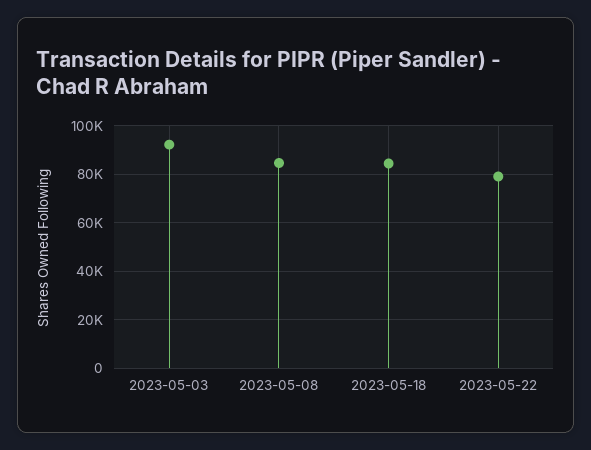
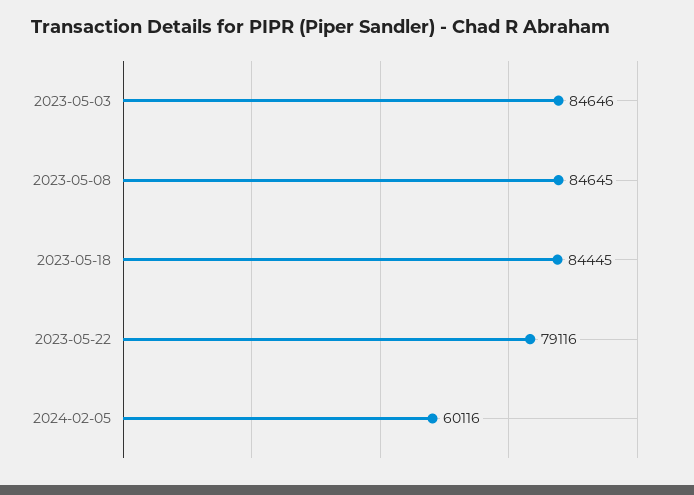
2023-05-03: 92500 -> 84646
2024-02-05: none -> 60116

